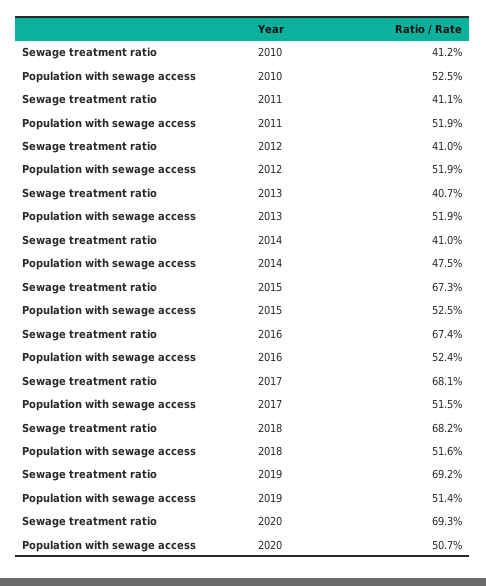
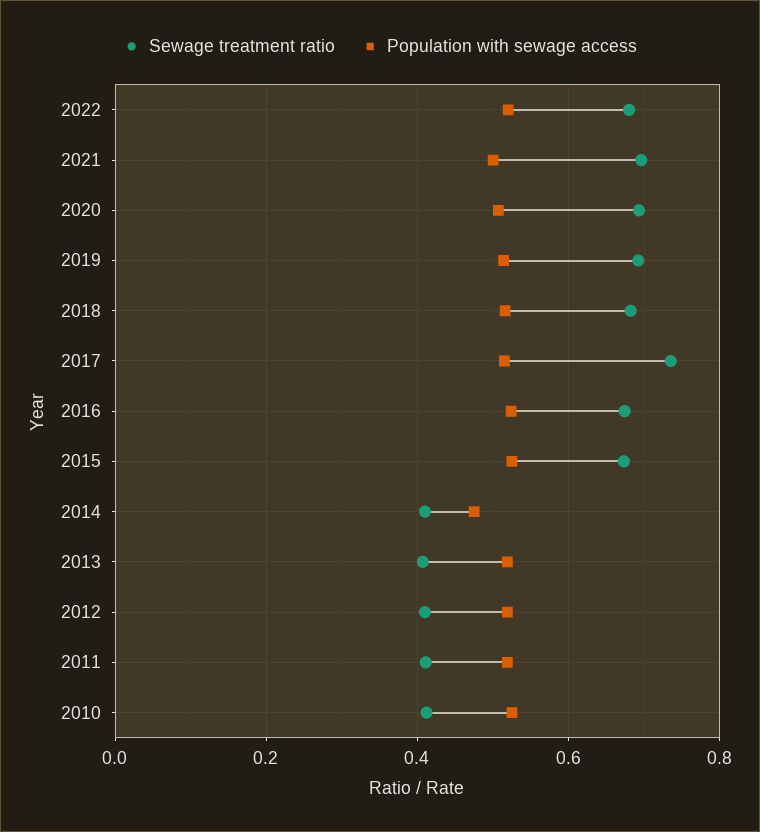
Sewage treatment ratio, 2017: 0.681 -> 0.74
Sewage treatment ratio, 2022: none -> 0.68
Population with sewage access, 2022: none -> 0.52
Sewage treatment ratio, 2021: none -> 0.7
Population with sewage access, 2021: none -> 0.5

